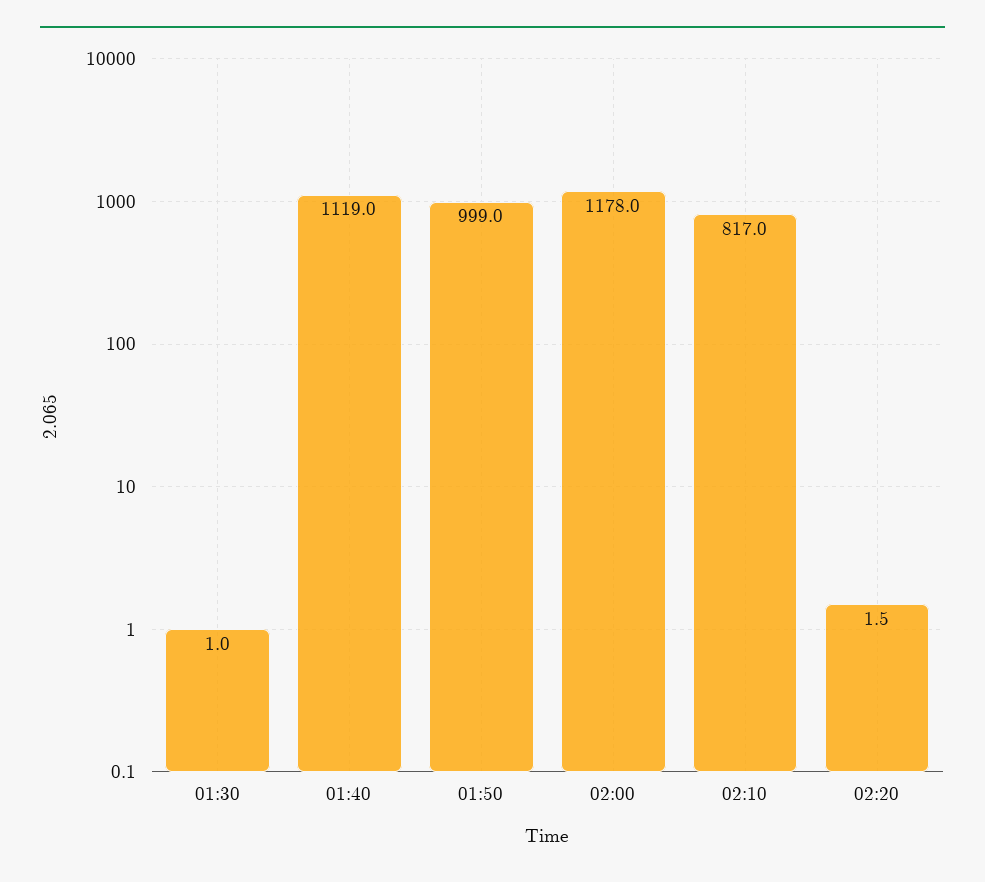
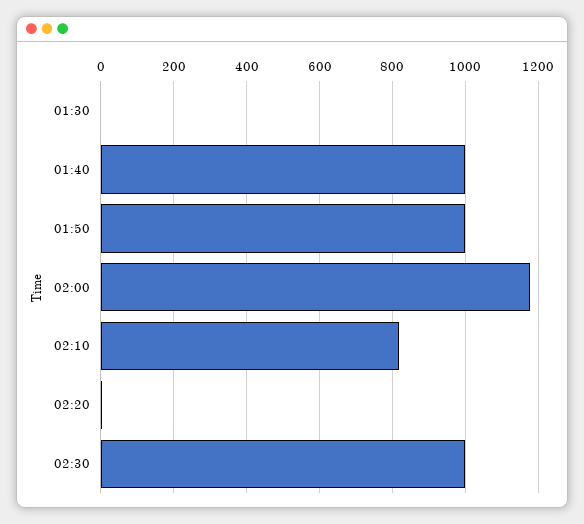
01:40: 1119 -> 1000
02:30: none -> 1000

